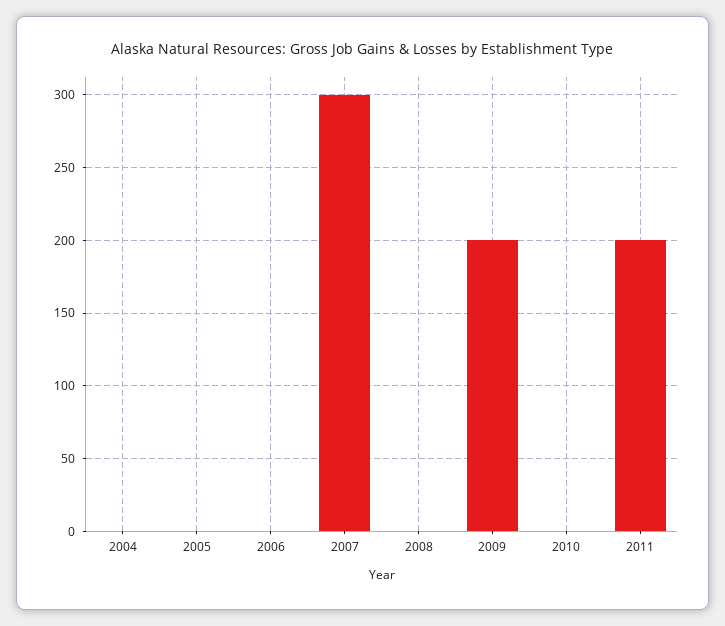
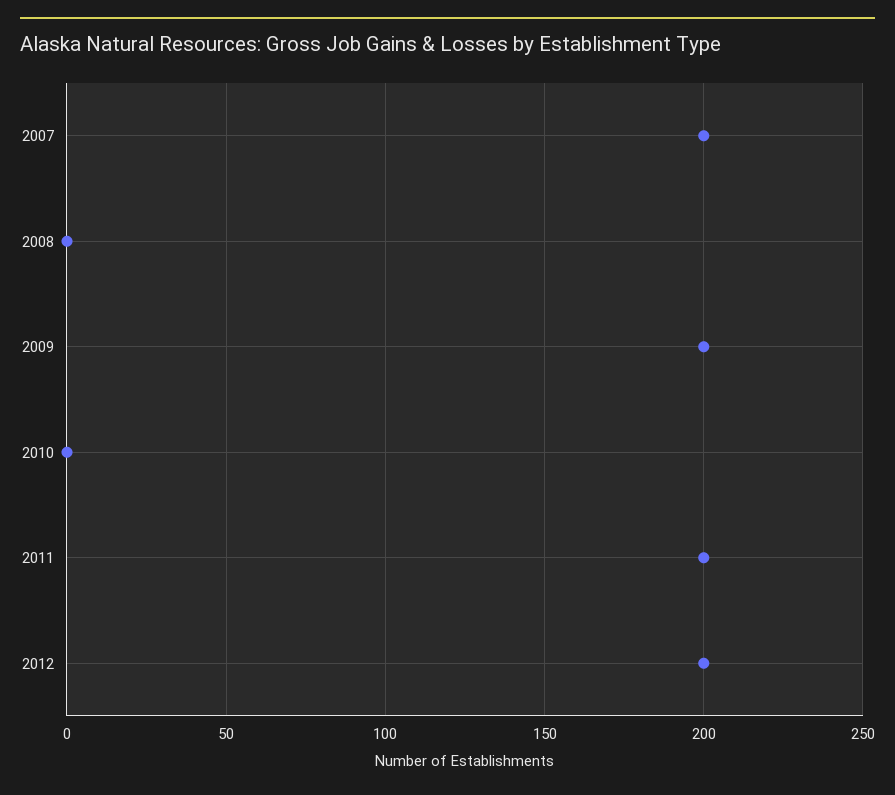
2004: 0 -> none
2005: 0 -> none
2006: 0 -> none
2007: 300 -> 200
2012: none -> 200

